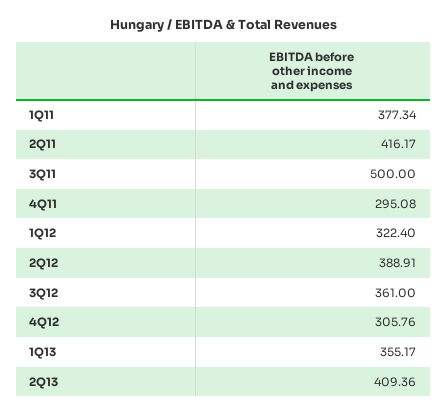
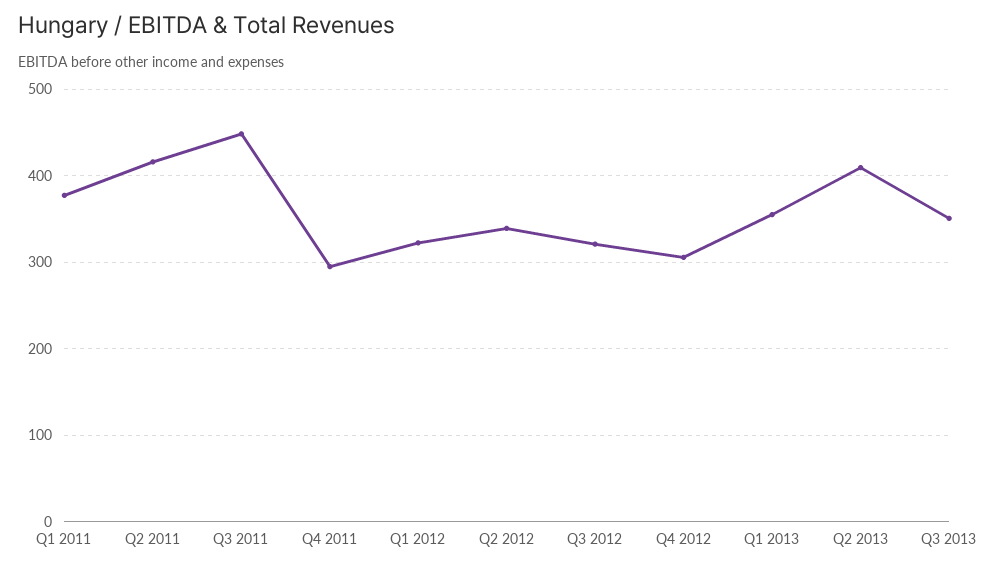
3Q11: 500 -> 450
2Q12: 388.91 -> 340
3Q12: 361 -> 320
Q3 2013: none -> 350

